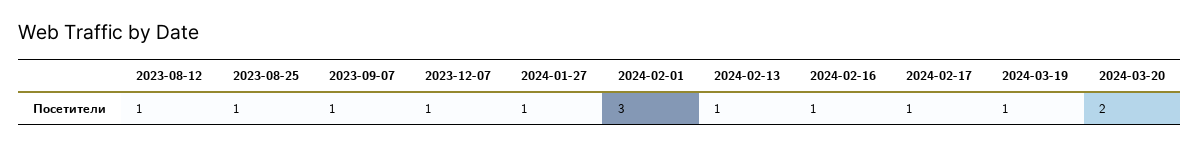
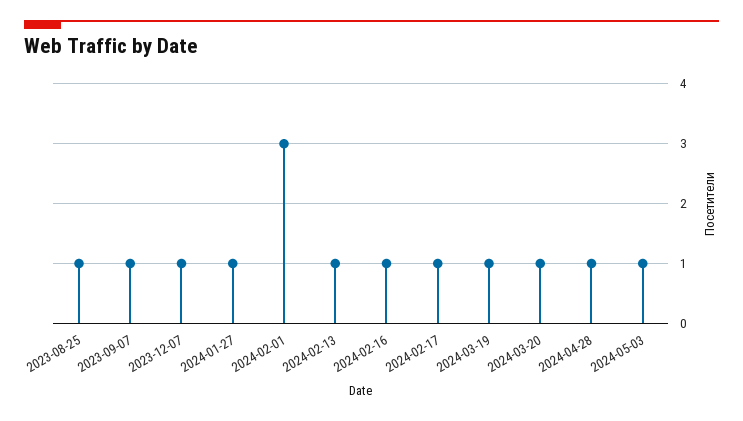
2023-08-12: 1 -> none
2024-03-20: 2 -> 1
2024-04-28: none -> 1
2024-05-03: none -> 1

